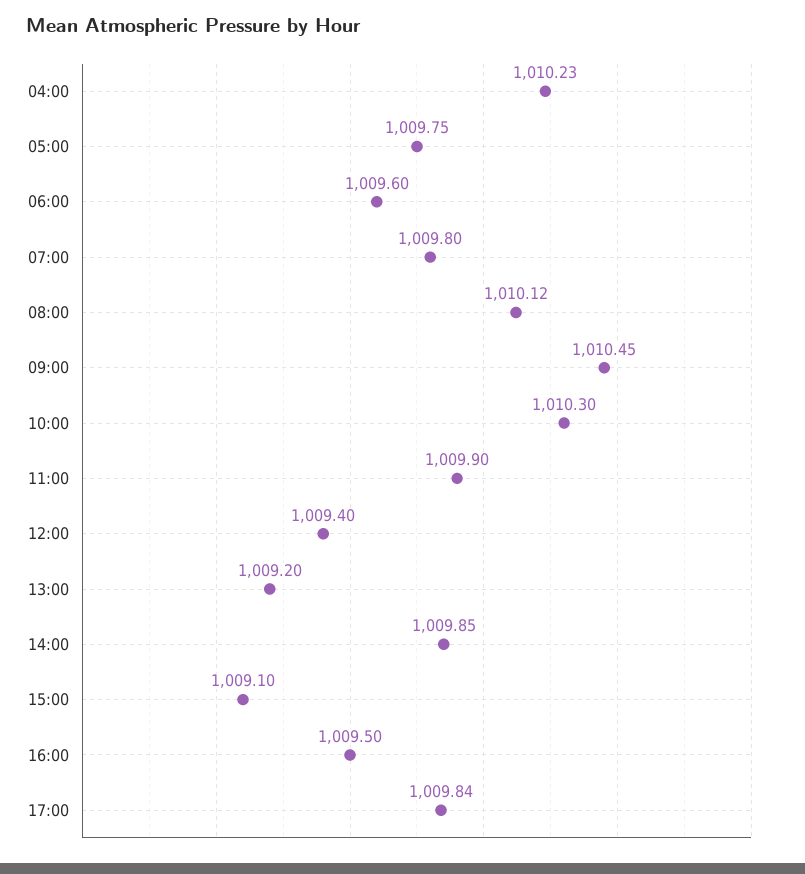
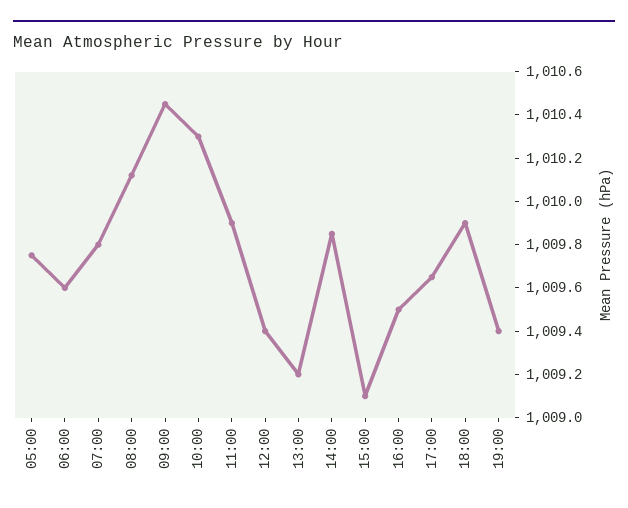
04:00: 1010.23 -> none
17:00: 1009.84 -> 1009.65
18:00: none -> 1009.9
19:00: none -> 1009.4

